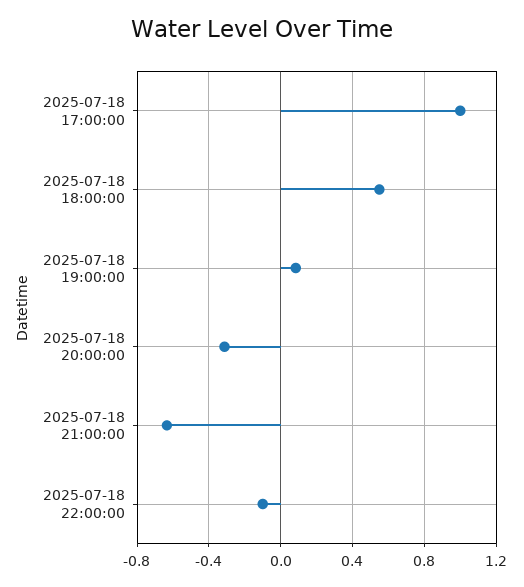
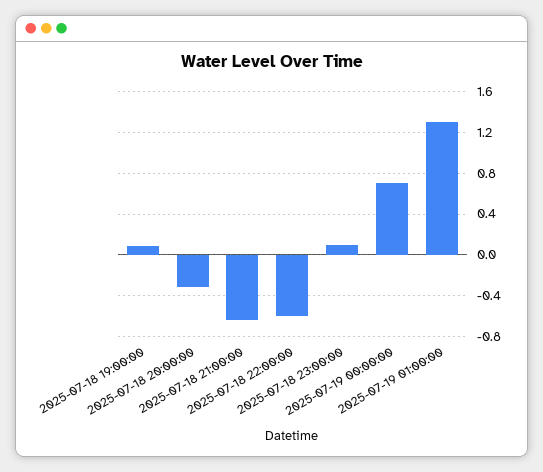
2025-07-18 17:00:00: 1 -> none
2025-07-18 18:00:00: 0.55 -> none
2025-07-18 22:00:00: -0.1 -> -0.6
2025-07-18 23:00:00: none -> 0.1
2025-07-19 00:00:00: none -> 0.7
2025-07-19 01:00:00: none -> 1.3

